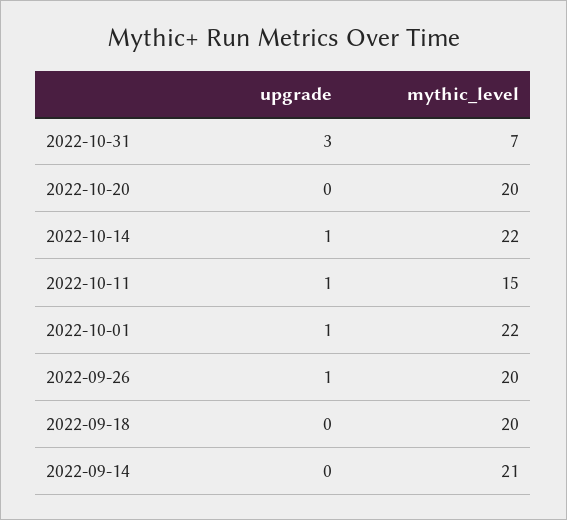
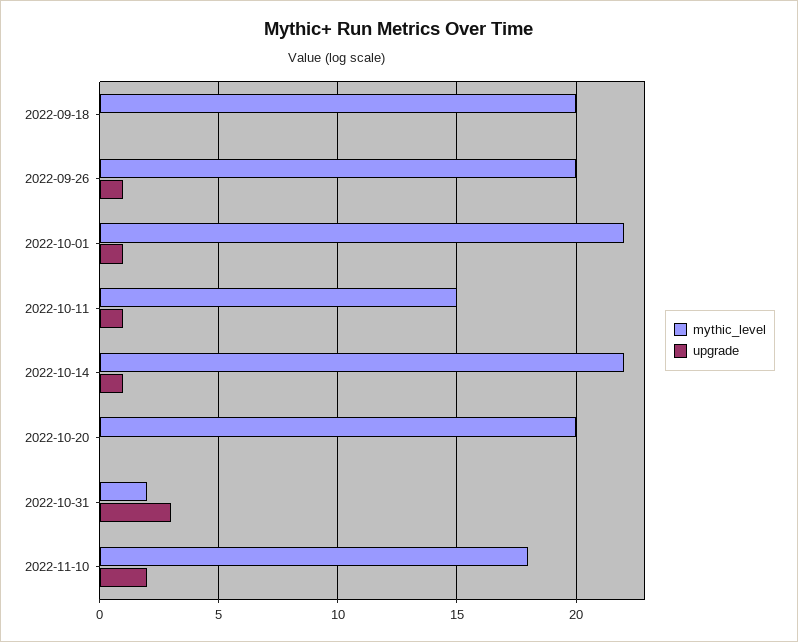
mythic_level, 2022-10-31: 7 -> 2
upgrade, 2022-09-14: 0 -> none
mythic_level, 2022-09-14: 21 -> none
mythic_level, 2022-11-10: none -> 18
upgrade, 2022-11-10: none -> 2

